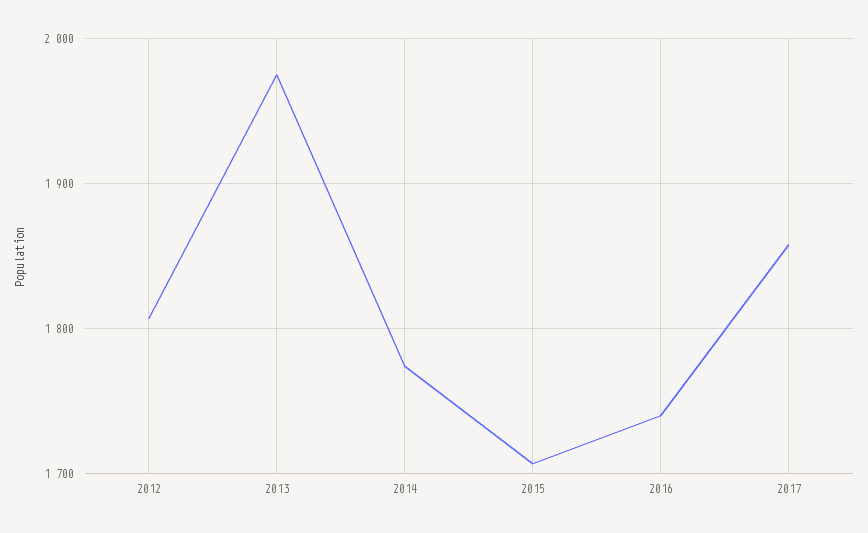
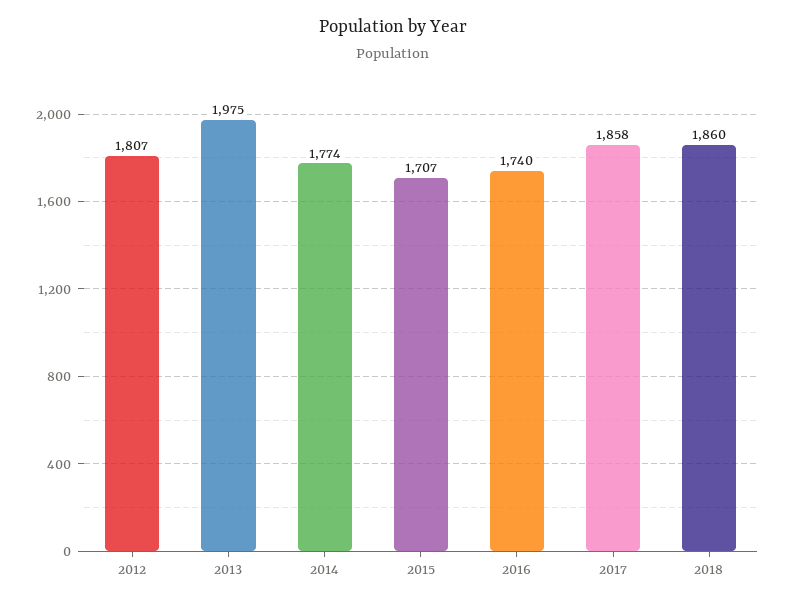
2018: none -> 1860

